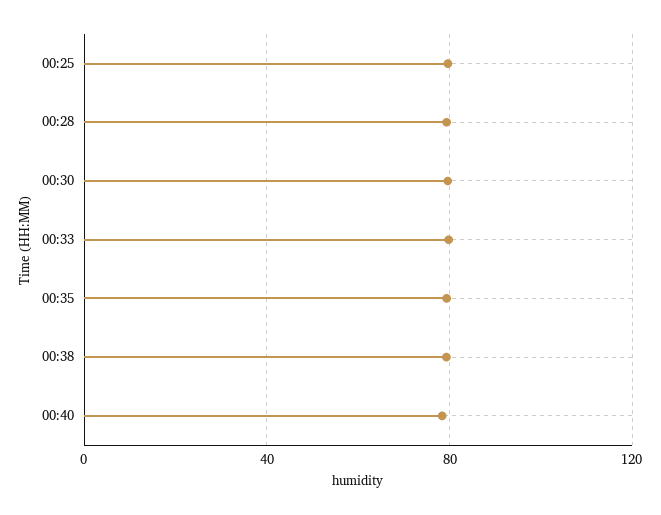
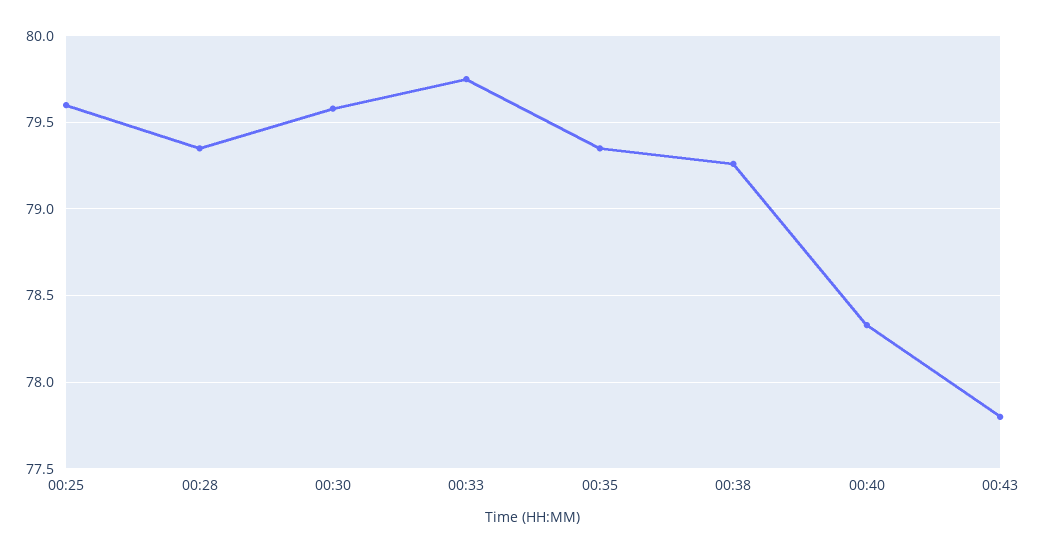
00:43: none -> 77.8

